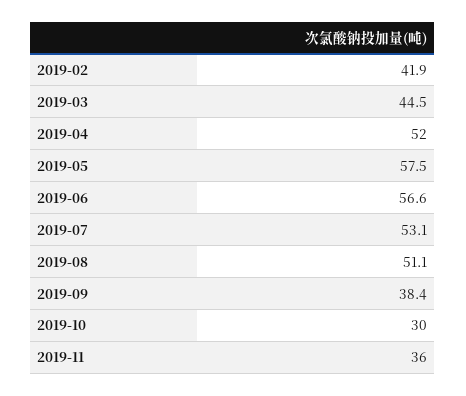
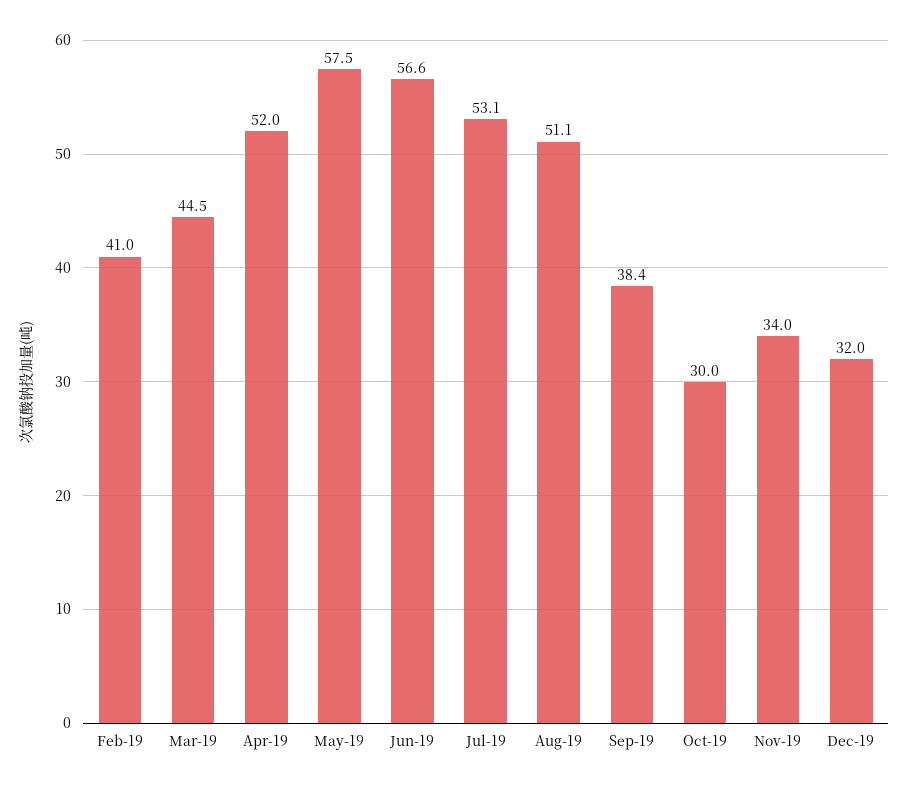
2019-02: 41.9 -> 41
2019-11: 36 -> 34
Dec-19: none -> 32

